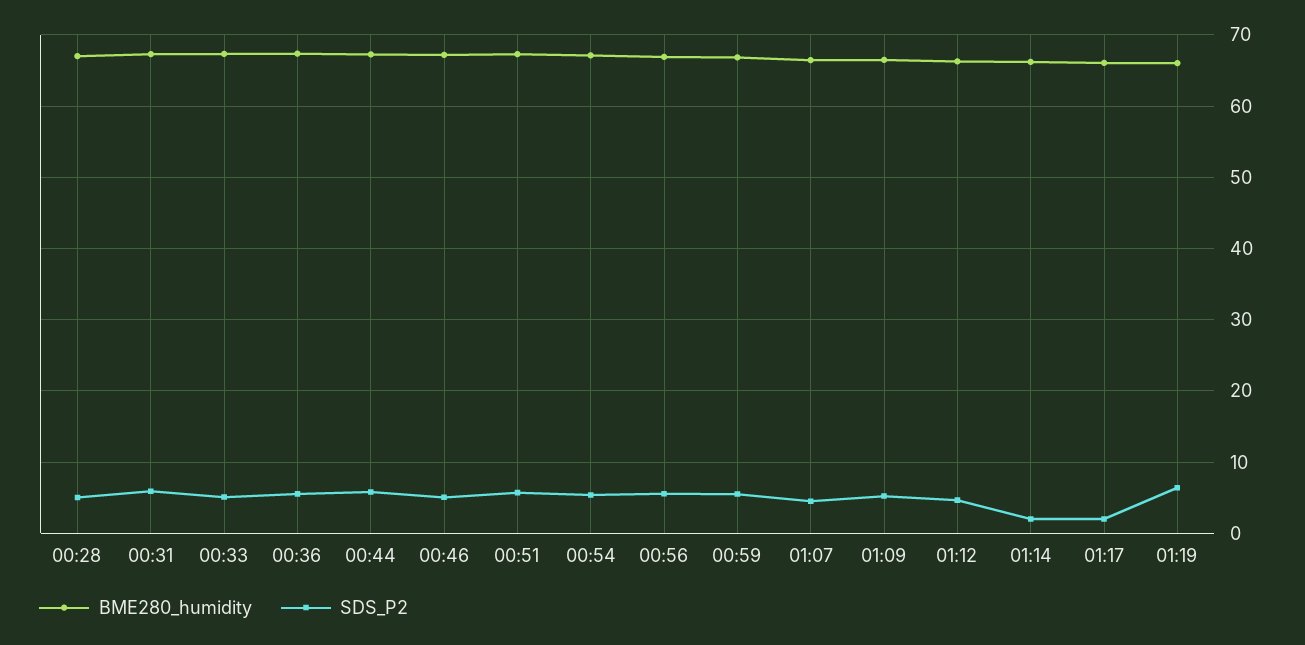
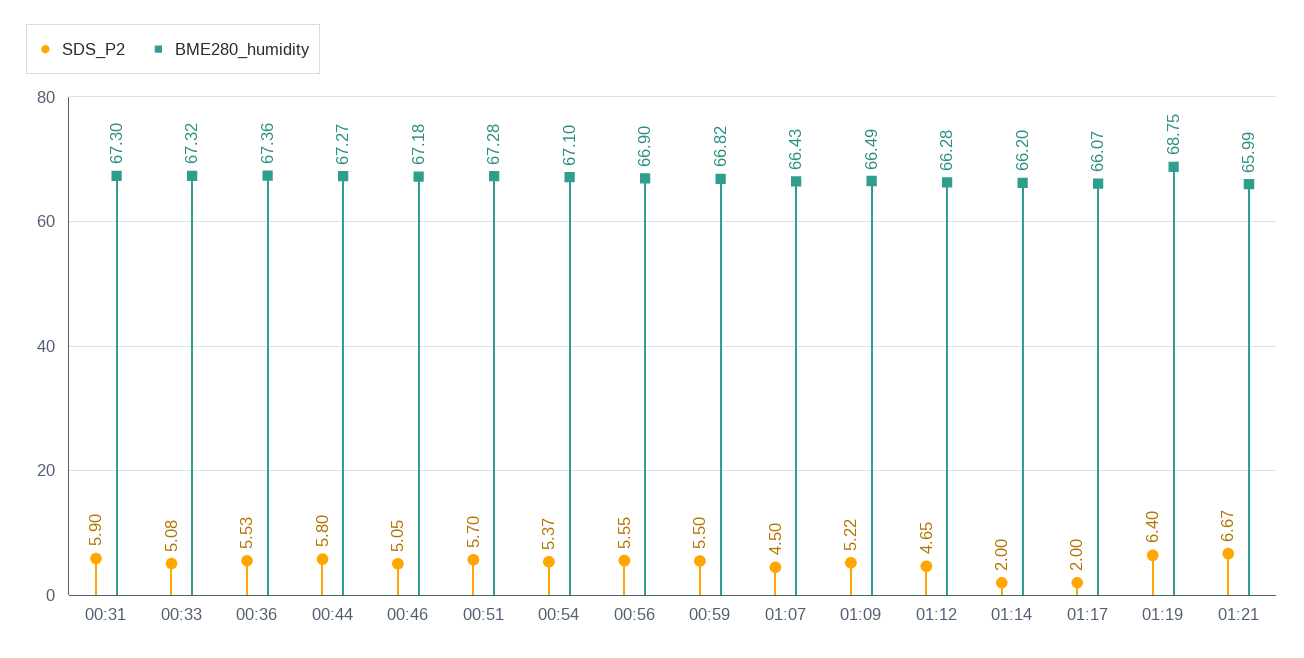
BME280_humidity, 00:28: 67 -> none
SDS_P2, 00:28: 5 -> none
BME280_humidity, 01:19: 66 -> 68.75
SDS_P2, 01:21: none -> 6.67
BME280_humidity, 01:21: none -> 65.99

